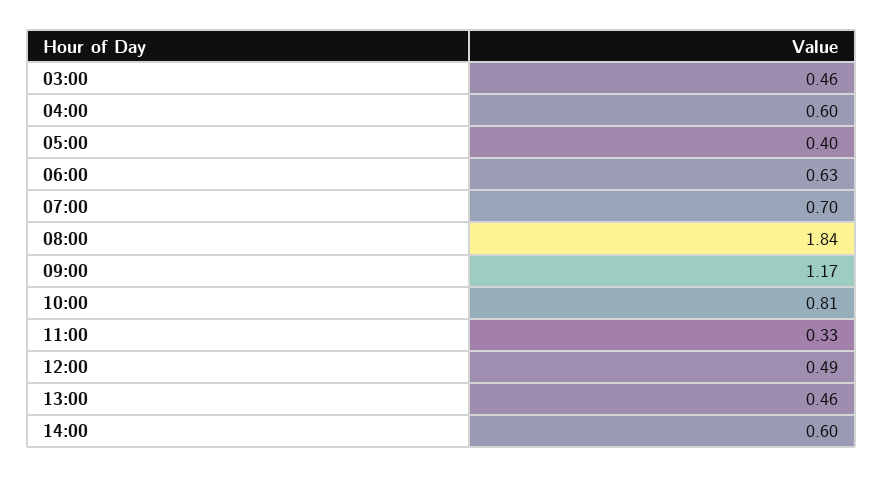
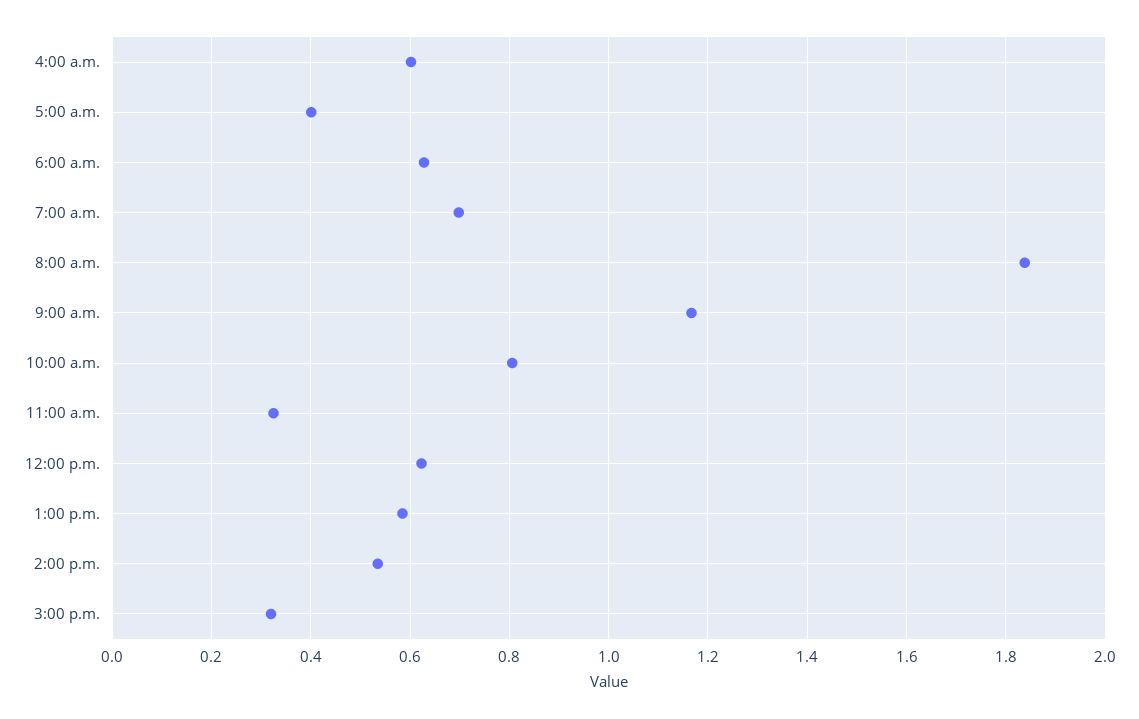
03:00: 0.46 -> none
12:00: 0.49 -> 0.62
13:00: 0.46 -> 0.58
14:00: 0.6 -> 0.54
3:00 p.m.: none -> 0.32

